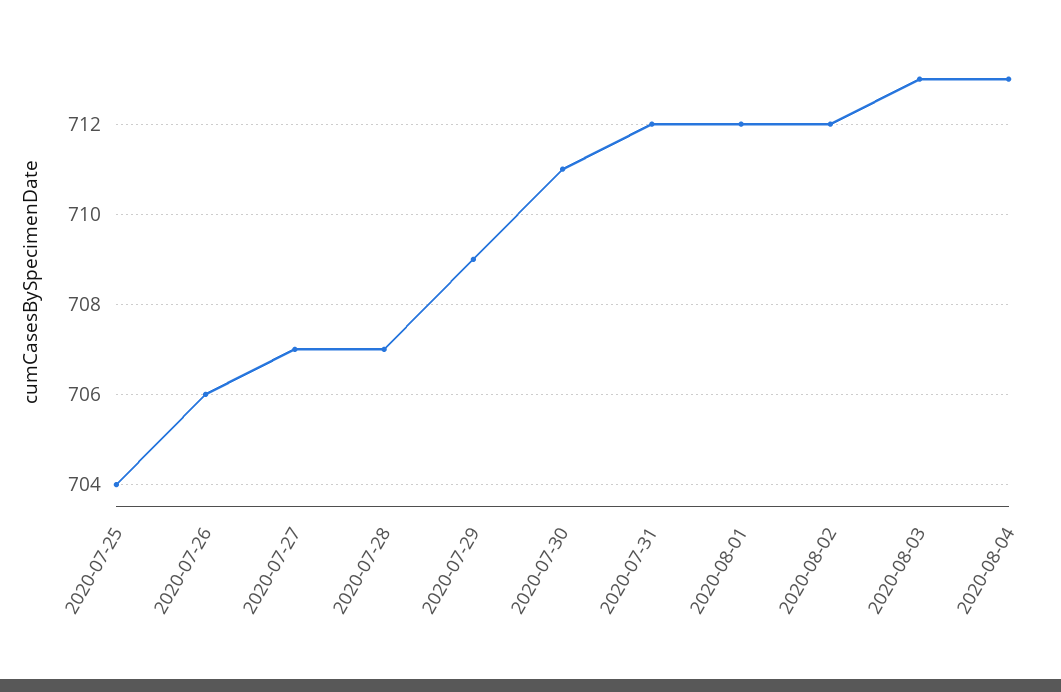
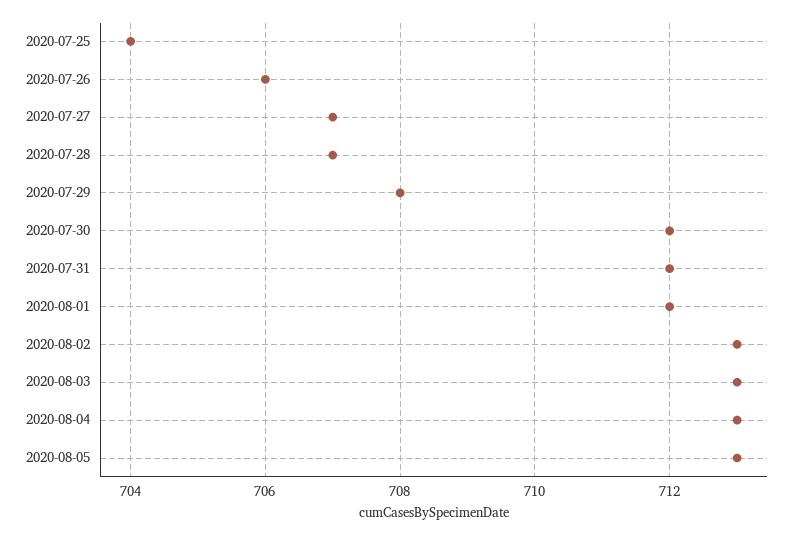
2020-07-29: 709 -> 708
2020-07-30: 711 -> 712
2020-08-02: 712 -> 713
2020-08-05: none -> 713

